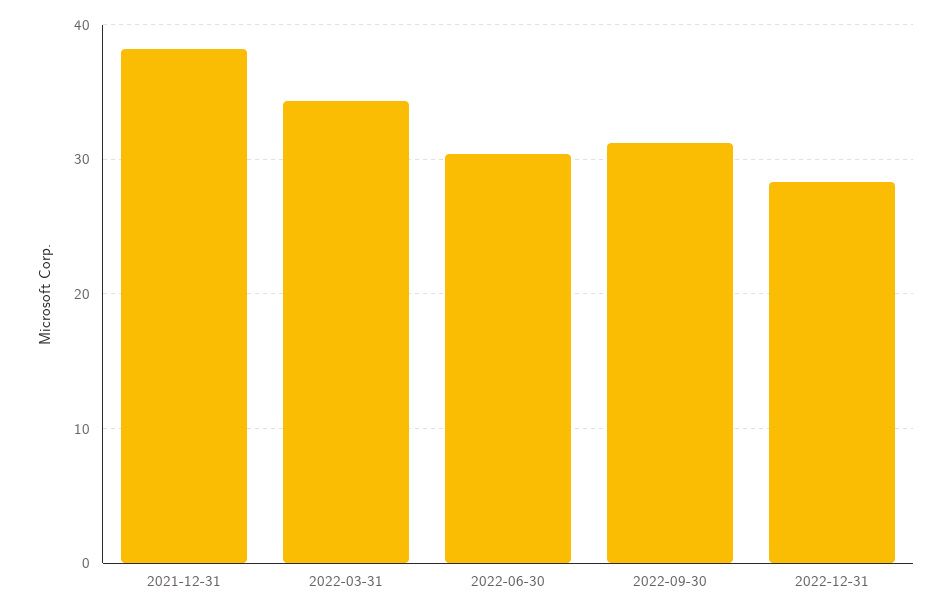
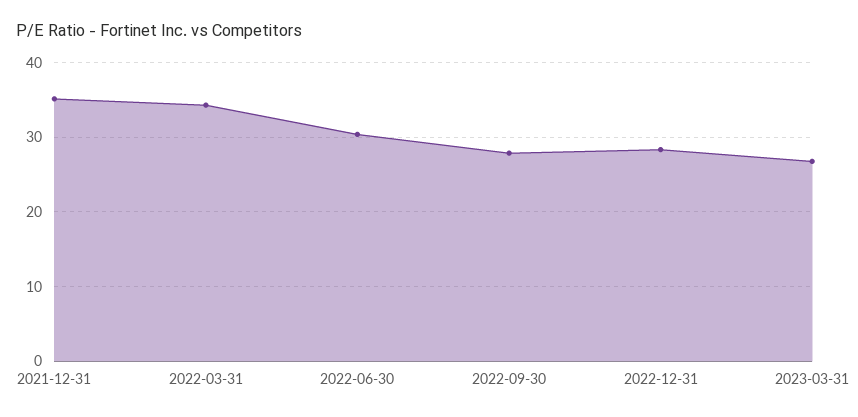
2021-12-31: 38 -> 35
2022-09-30: 31 -> 28
2023-03-31: none -> 27

